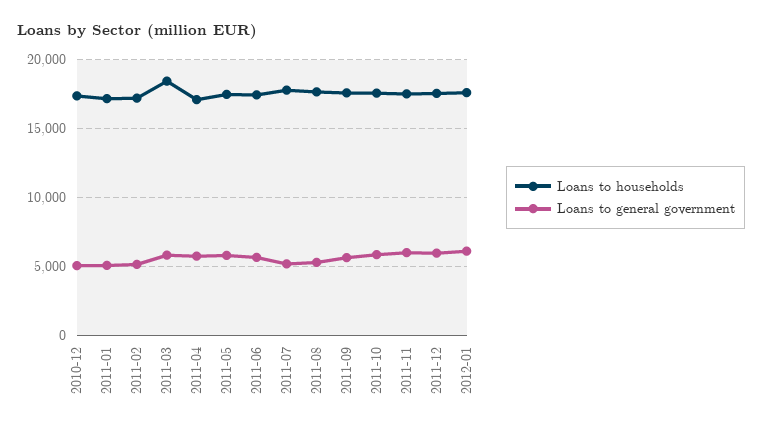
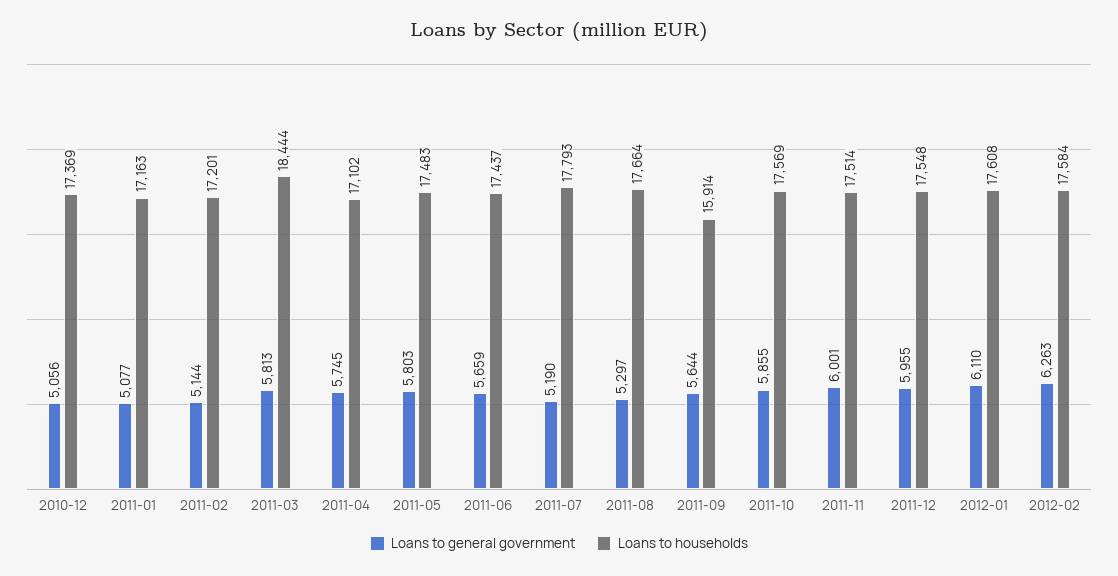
Loans to households, 2011-09: 17500 -> 15914
Loans to general government, 2012-02: none -> 6263
Loans to households, 2012-02: none -> 17584

